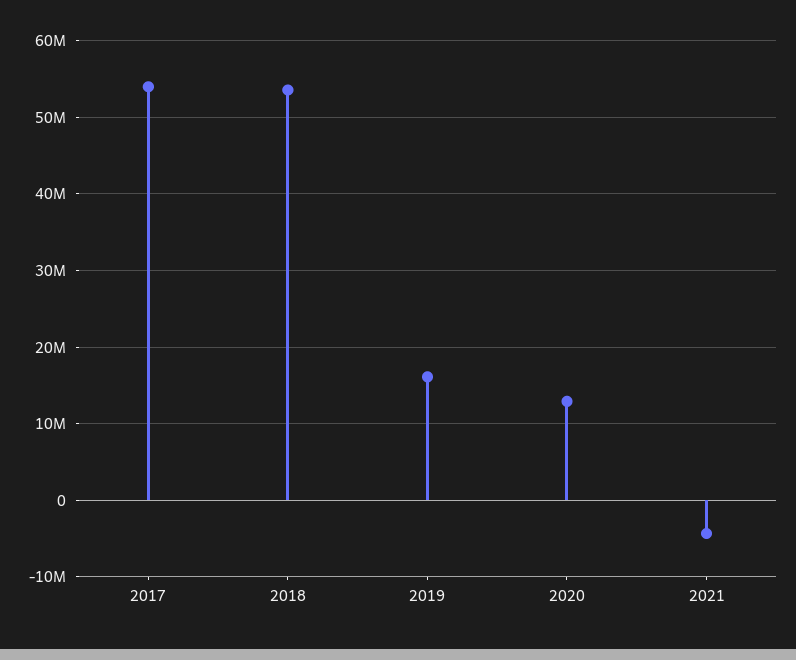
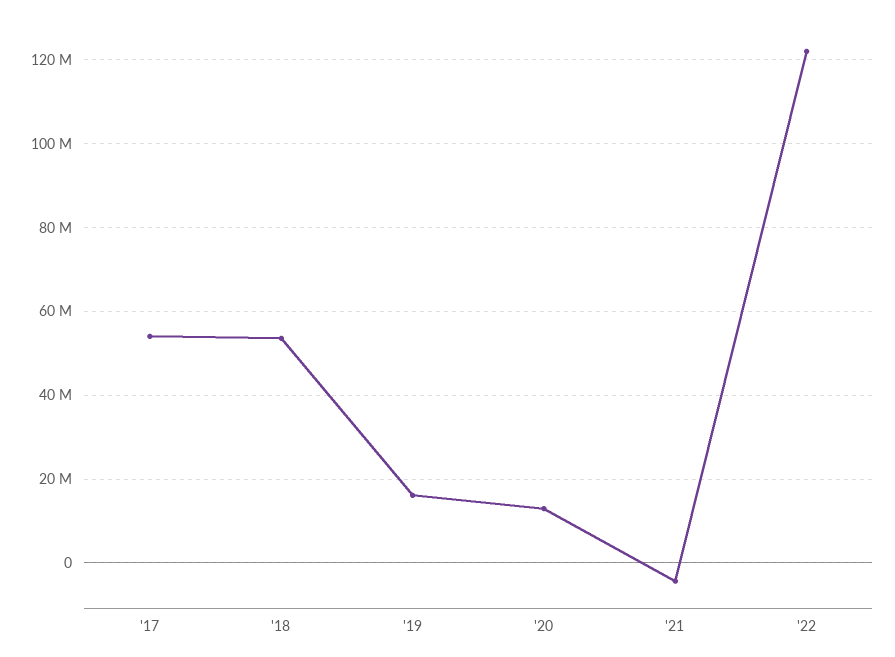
'22: none -> 122000000

